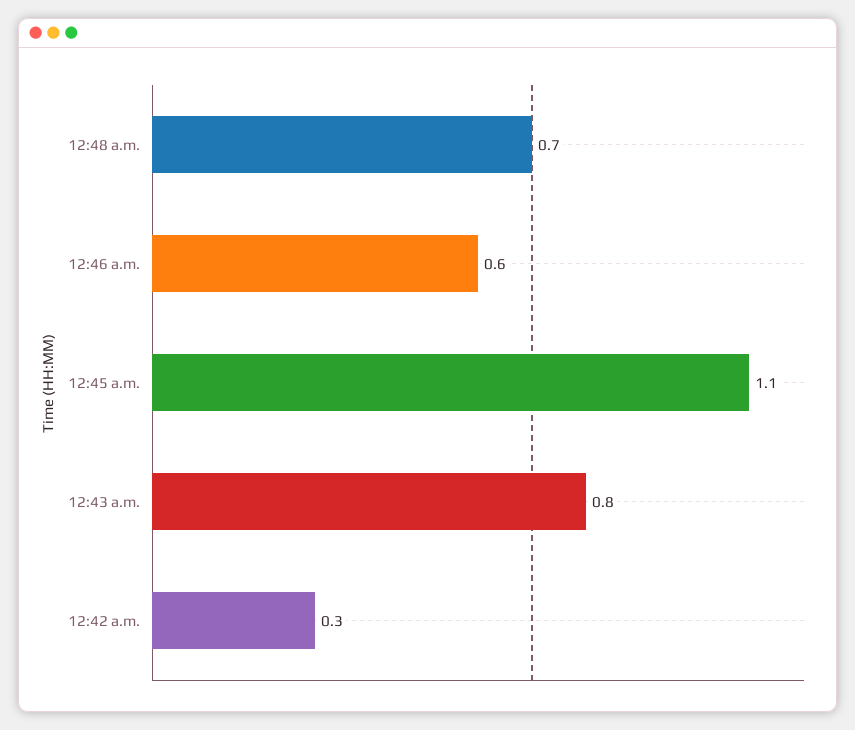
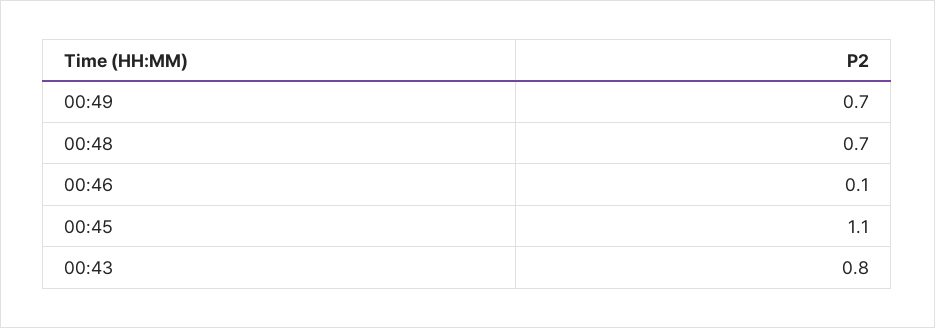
12:46 a.m.: 0.6 -> 0.1
12:42 a.m.: 0.3 -> none
00:49: none -> 0.7

